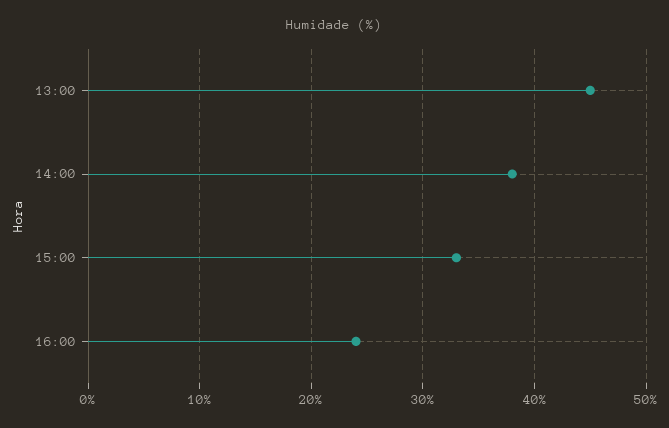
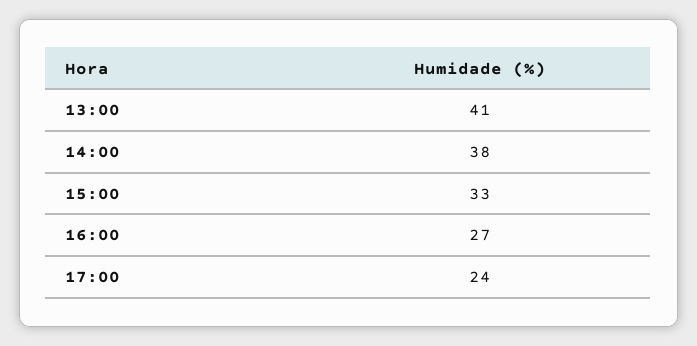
13:00: 45 -> 41
16:00: 24 -> 27
17:00: none -> 24

